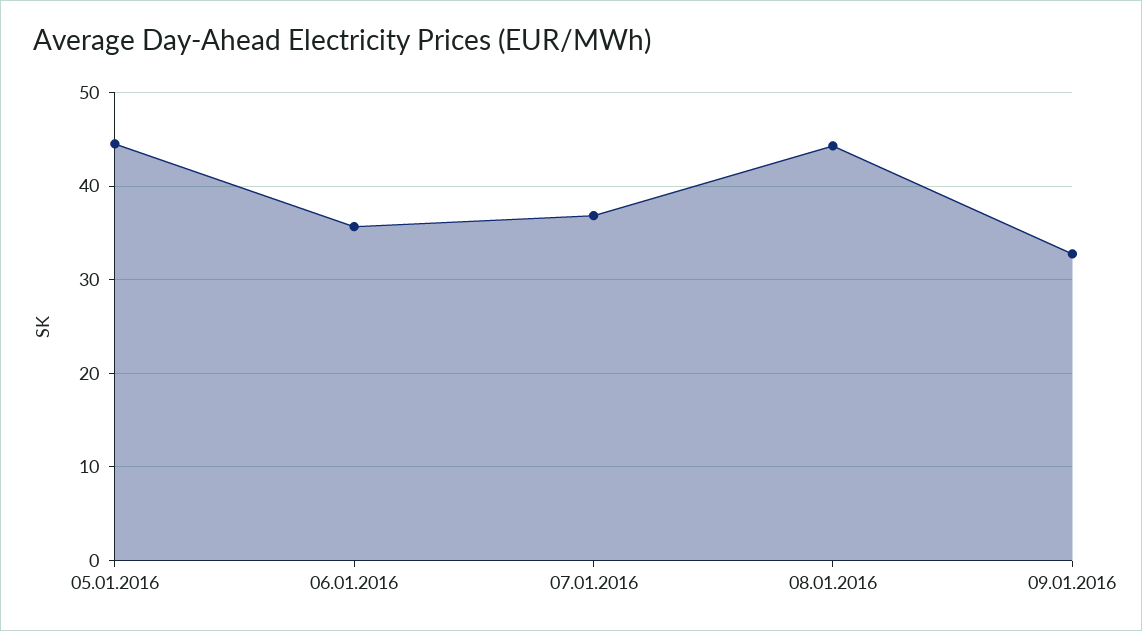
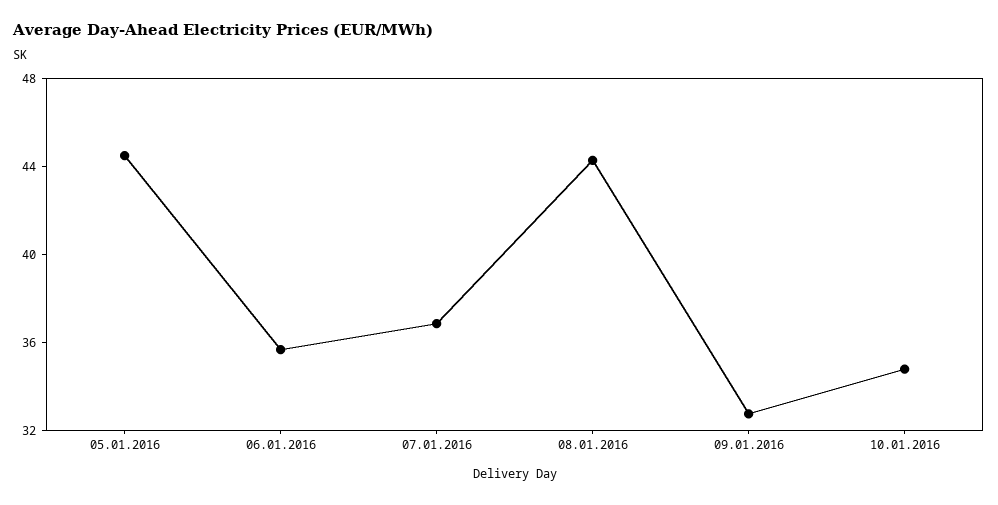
10.01.2016: none -> 35

